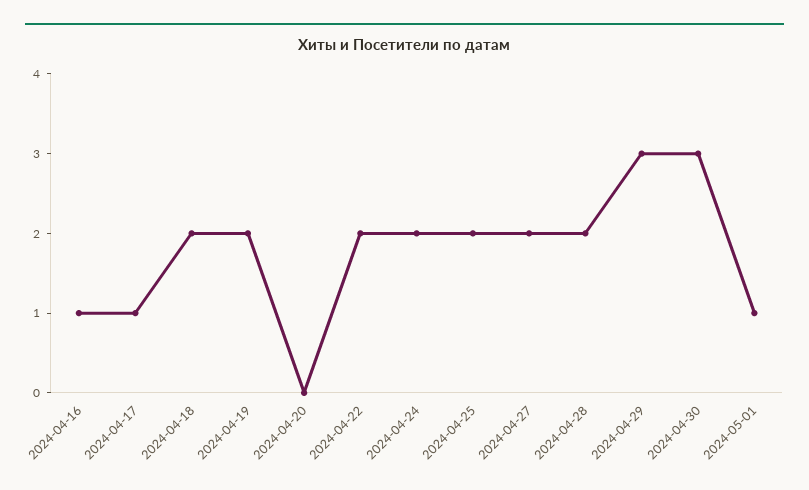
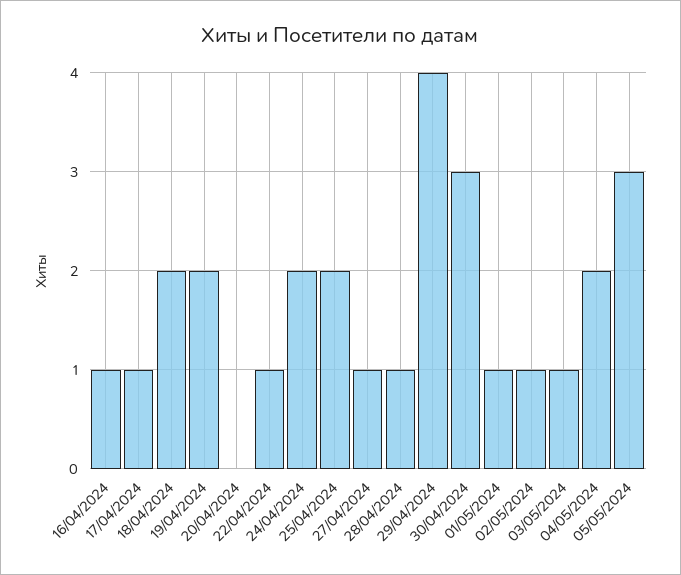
2024-04-22: 2 -> 1
2024-04-27: 2 -> 1
2024-04-28: 2 -> 1
2024-04-29: 3 -> 4
02/05/2024: none -> 1
03/05/2024: none -> 1
04/05/2024: none -> 2
05/05/2024: none -> 3

